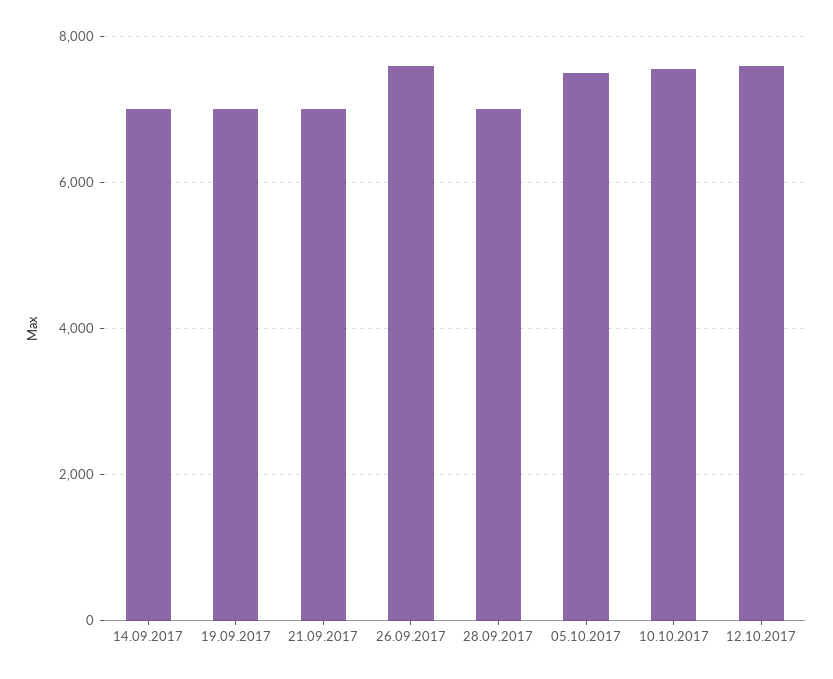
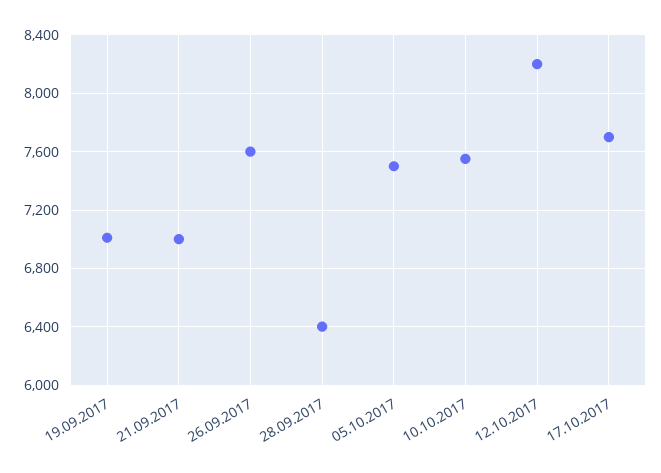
14.09.2017: 7000 -> none
28.09.2017: 7000 -> 6400
12.10.2017: 7600 -> 8200
17.10.2017: none -> 7700

